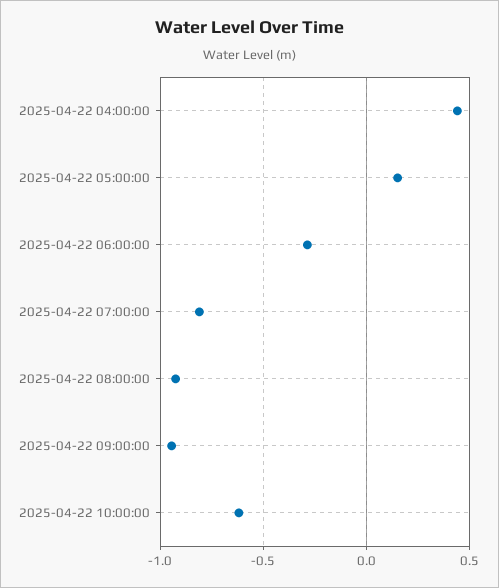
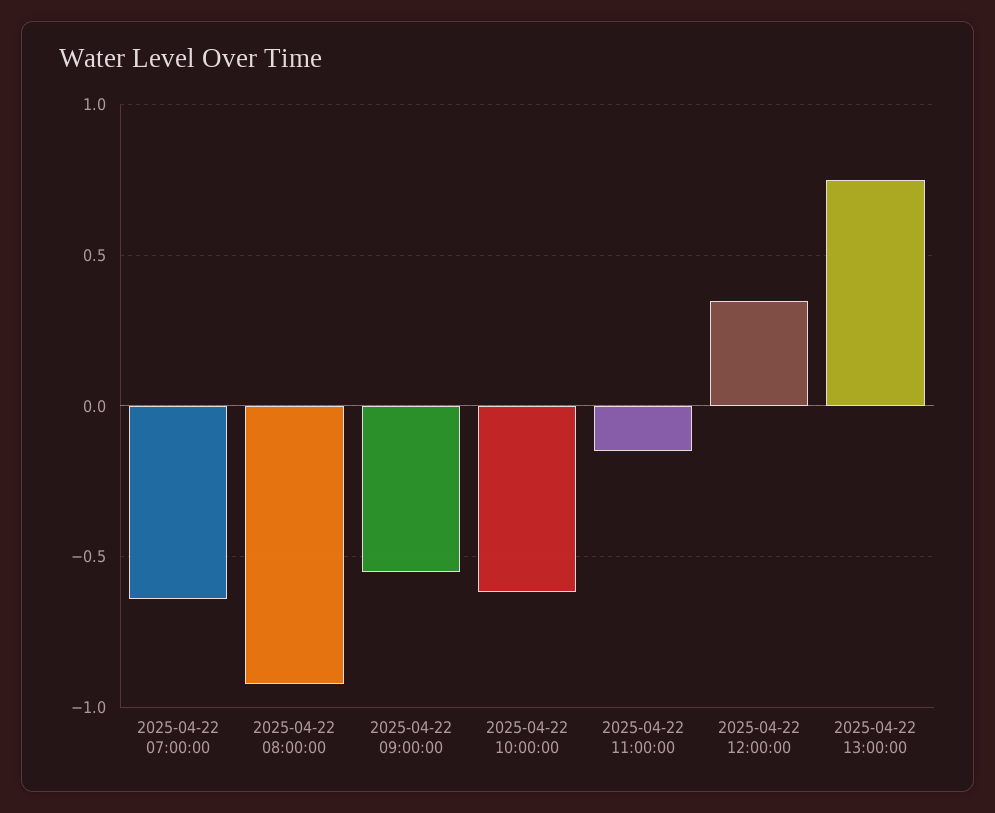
2025-04-22 04:00:00: 0.45 -> none
2025-04-22 05:00:00: 0.15 -> none
2025-04-22 06:00:00: -0.3 -> none
2025-04-22 07:00:00: -0.8 -> -0.65
2025-04-22 09:00:00: -0.95 -> -0.55
2025-04-22 11:00:00: none -> -0.15
2025-04-22 12:00:00: none -> 0.35
2025-04-22 13:00:00: none -> 0.75

